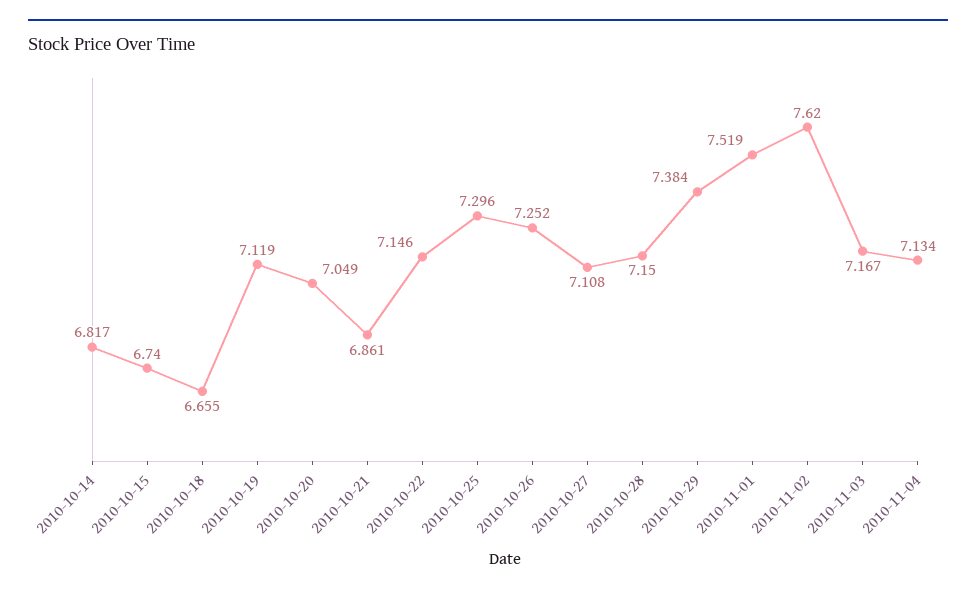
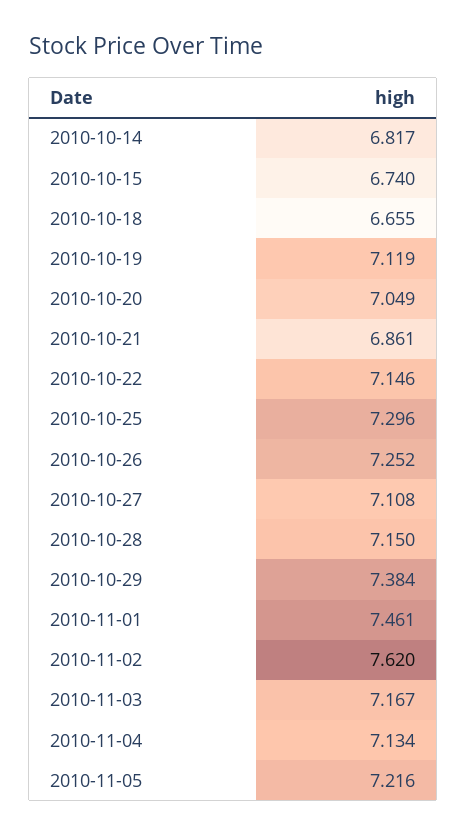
2010-11-01: 7.519 -> 7.461
2010-11-05: none -> 7.216

